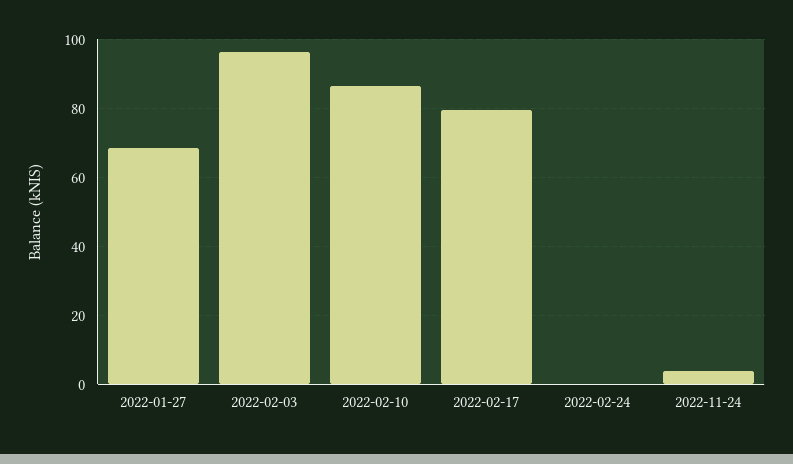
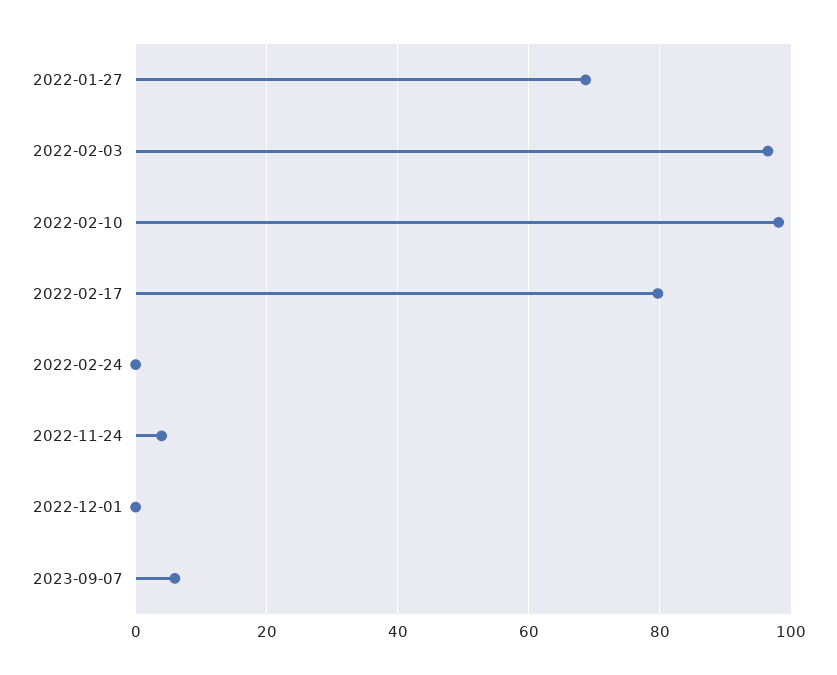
2022-02-10: 86 -> 98
2022-12-01: none -> 0
2023-09-07: none -> 6

